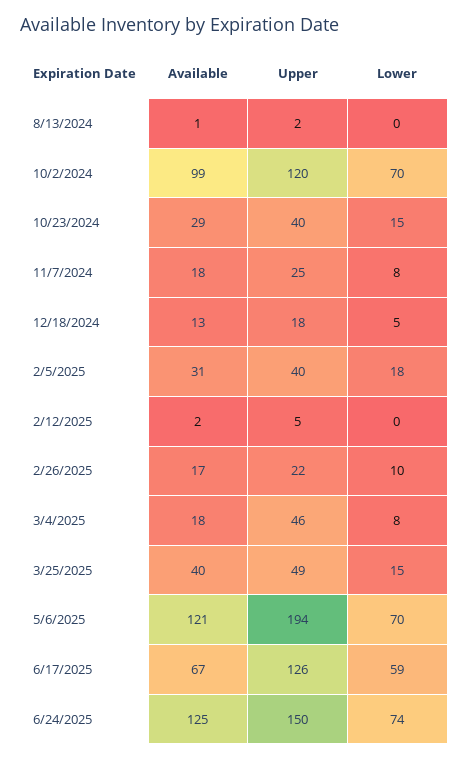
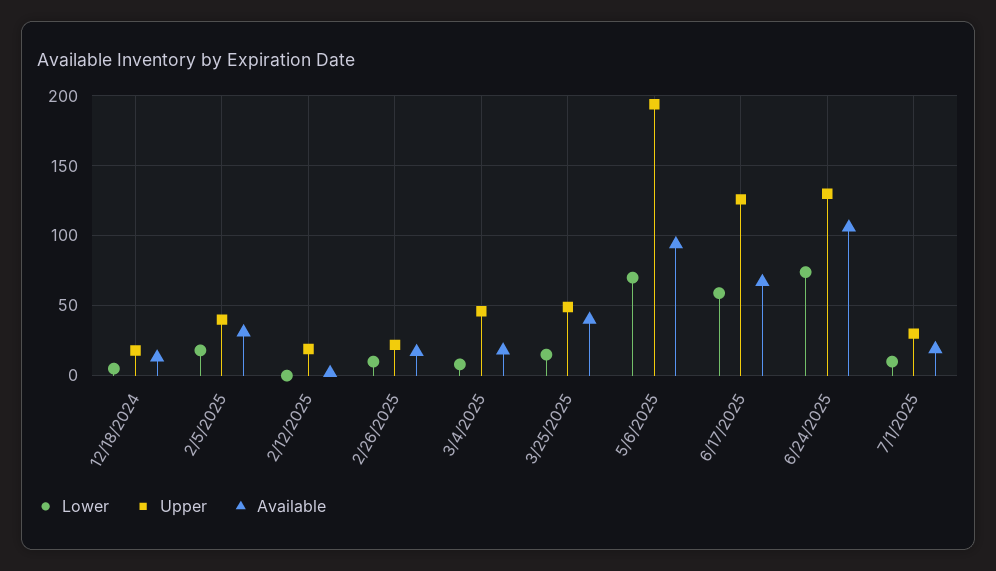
Available, 8/13/2024: 1 -> none
Upper, 8/13/2024: 2 -> none
Lower, 8/13/2024: 0 -> none
Available, 10/2/2024: 99 -> none
Upper, 10/2/2024: 120 -> none
Lower, 10/2/2024: 70 -> none
Available, 10/23/2024: 29 -> none
Upper, 10/23/2024: 40 -> none
Lower, 10/23/2024: 15 -> none
Available, 11/7/2024: 18 -> none
Upper, 11/7/2024: 25 -> none
Lower, 11/7/2024: 8 -> none
Upper, 2/12/2025: 5 -> 20
Available, 5/6/2025: 121 -> 95
Available, 6/24/2025: 125 -> 105
Upper, 6/24/2025: 150 -> 130
Lower, 7/1/2025: none -> 10
Upper, 7/1/2025: none -> 30
Available, 7/1/2025: none -> 20

